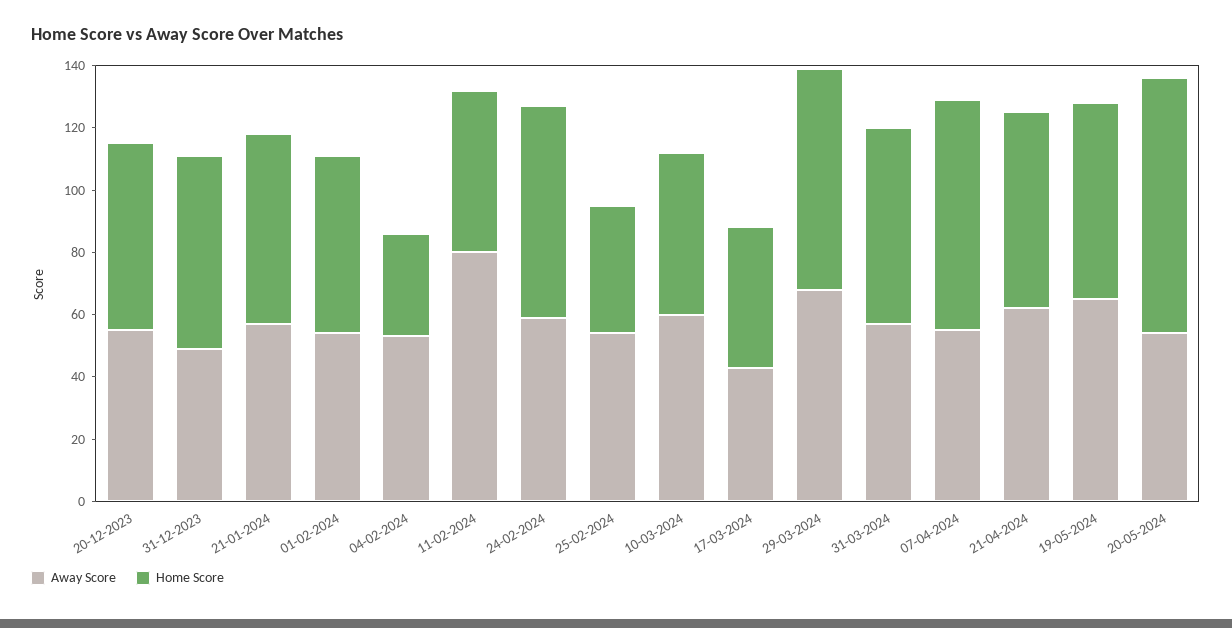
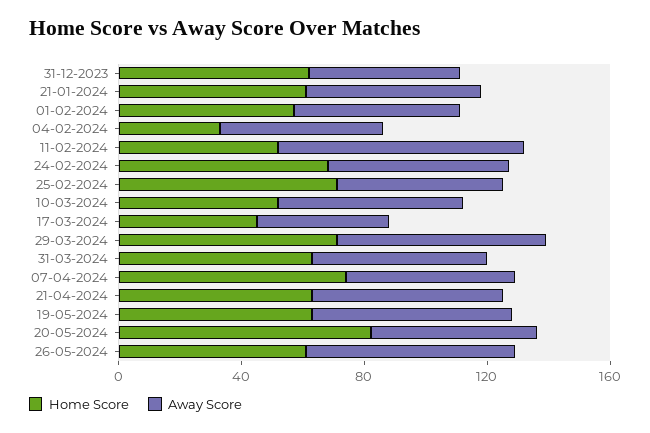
Away Score, 20-12-2023: 55 -> none
Home Score, 20-12-2023: 60 -> none
Home Score, 25-02-2024: 40 -> 70
Home Score, 26-05-2024: none -> 60
Away Score, 26-05-2024: none -> 70

